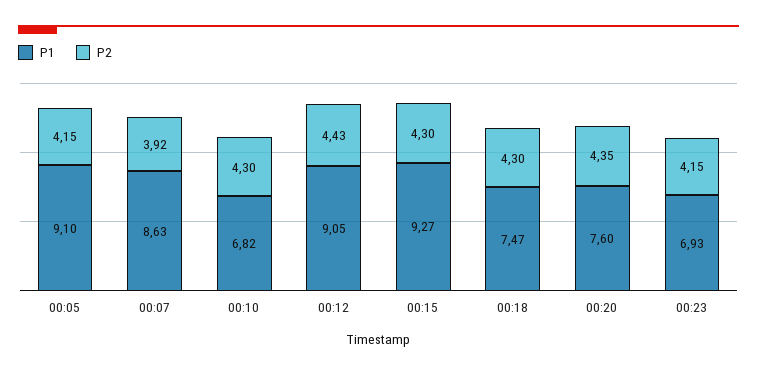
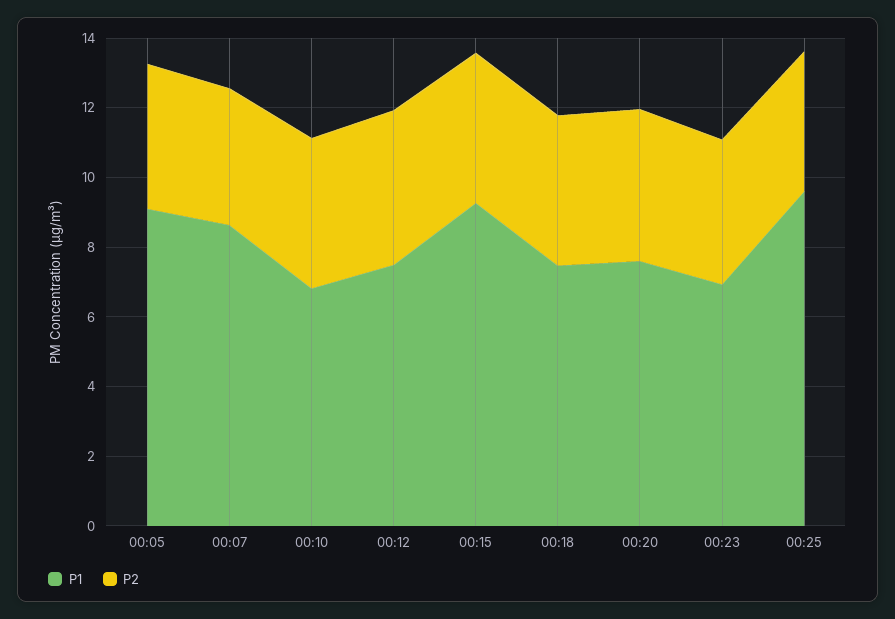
P1, 00:12: 9.05 -> 7.5
P1, 00:25: none -> 9.5
P2, 00:25: none -> 4

